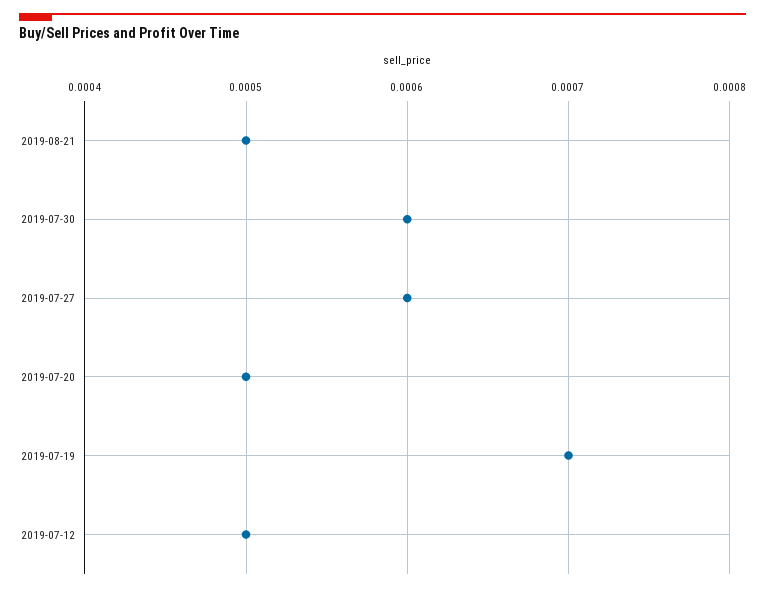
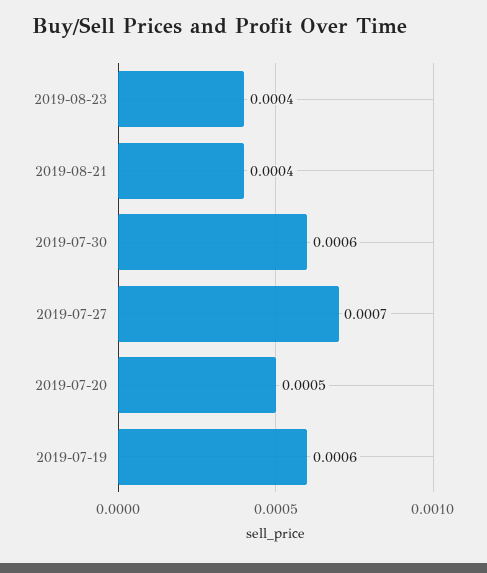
2019-08-21: 0.0005 -> 0.0004
2019-07-27: 0.0006 -> 0.0007
2019-07-19: 0.0007 -> 0.0006
2019-07-12: 0.0005 -> none
2019-08-23: none -> 0.0004

